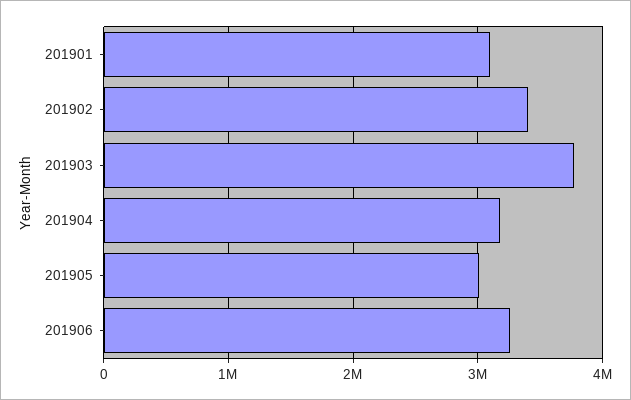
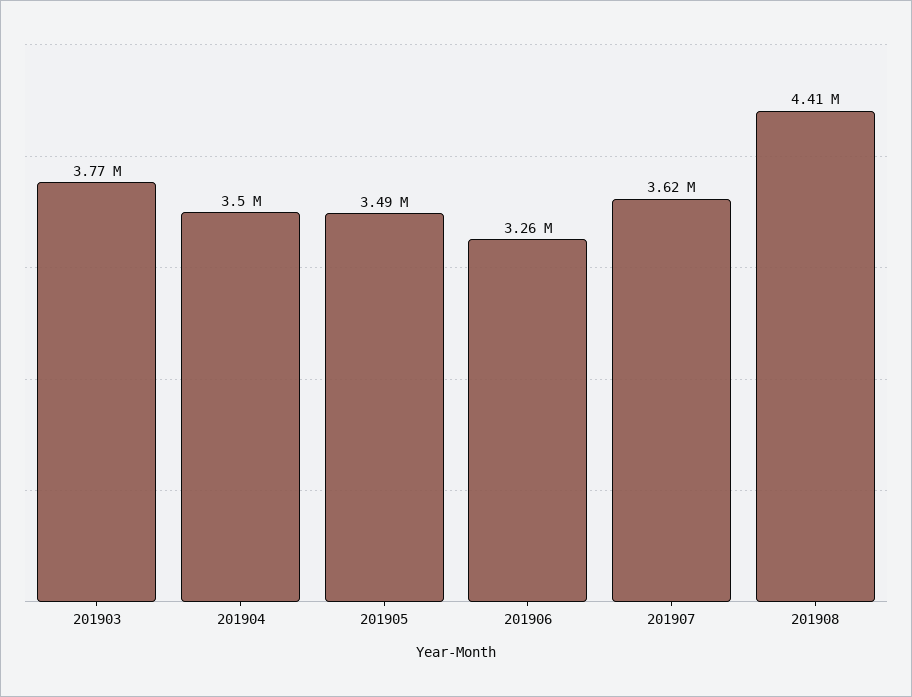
201901: 3100000 -> none
201902: 3400000 -> none
201904: 3200000 -> 3500000
201905: 3000000 -> 3490000
201907: none -> 3620000
201908: none -> 4410000

